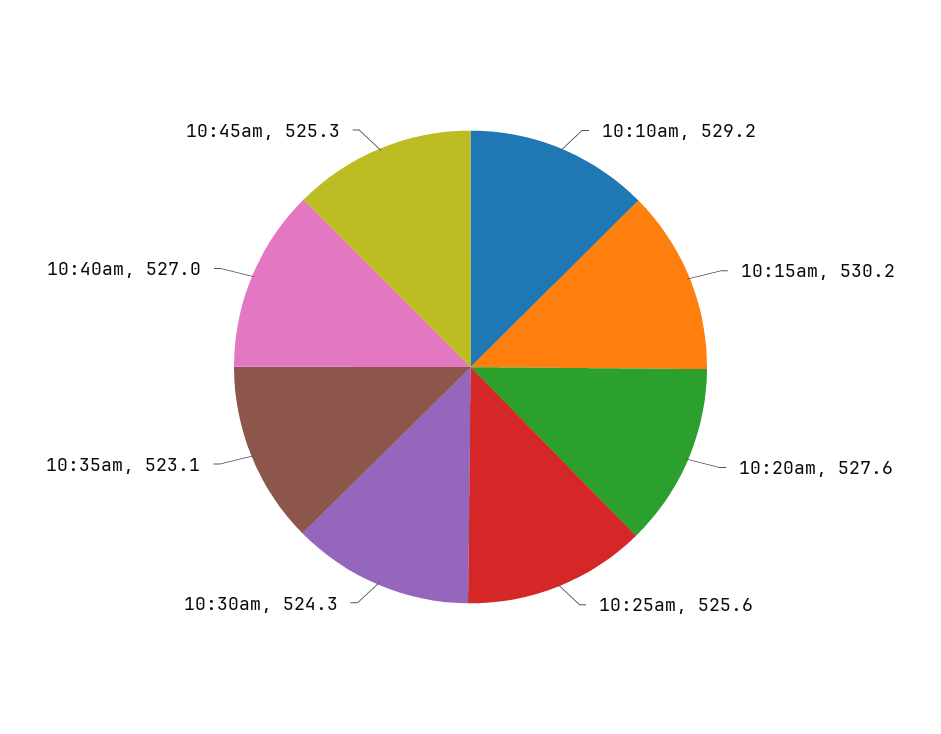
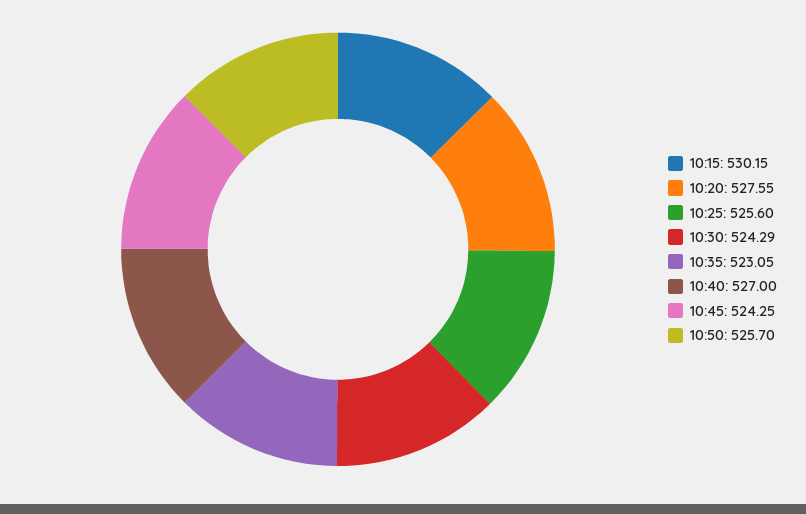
10:10am: 529.2 -> none
10:45am: 525.3 -> 524.25
10:50: none -> 525.7

